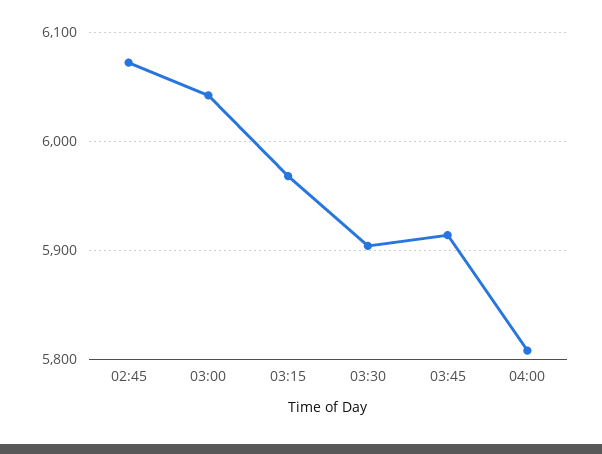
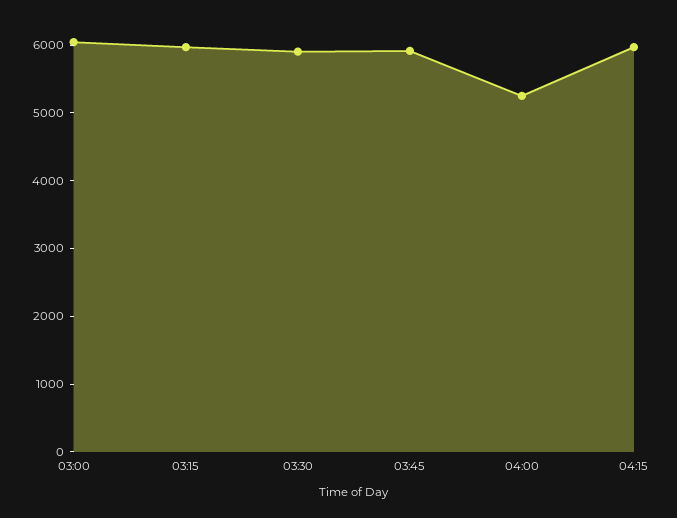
02:45: 6070 -> none
04:00: 5810 -> 5200
04:15: none -> 6000

